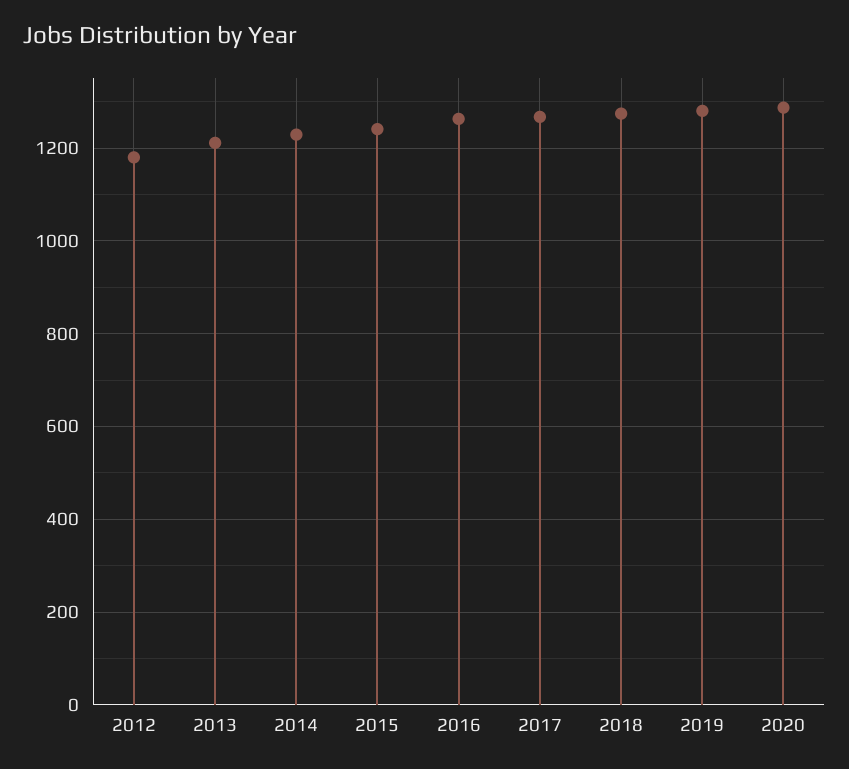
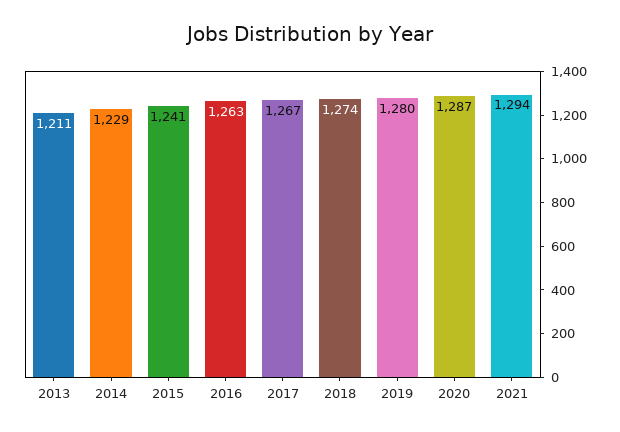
2012: 1180 -> none
2021: none -> 1294

